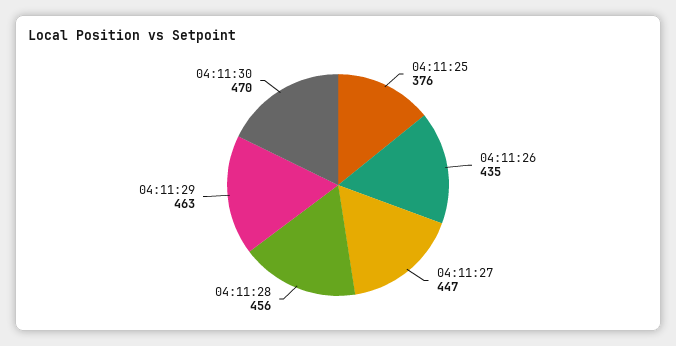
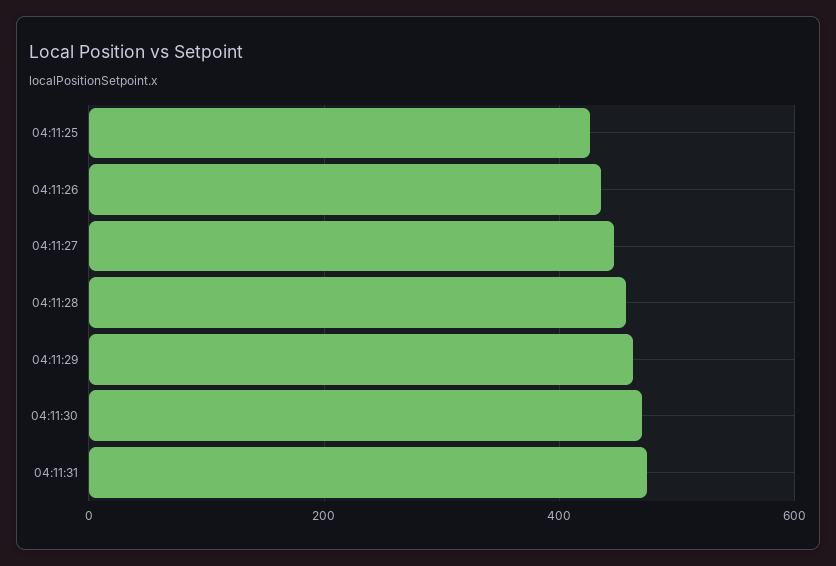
04:11:25: 376 -> 420
04:11:31: none -> 480

